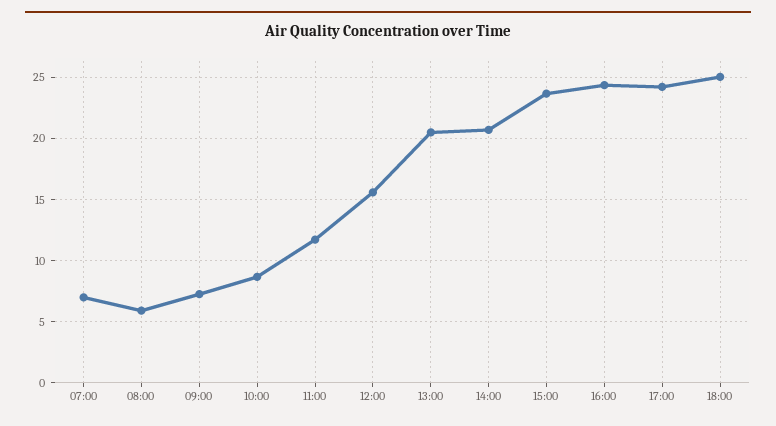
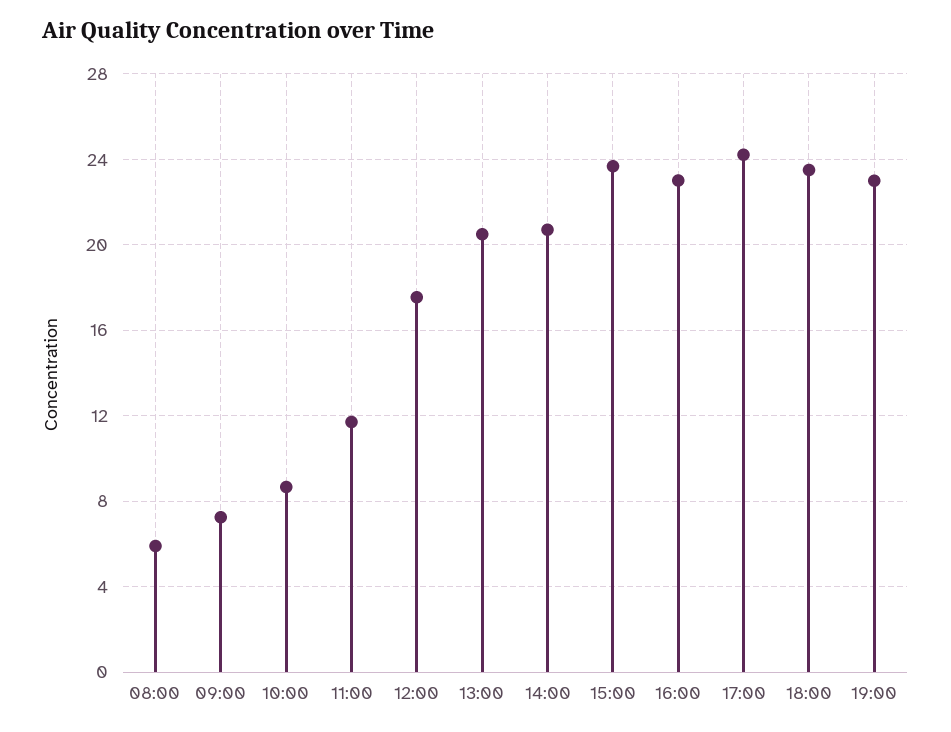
07:00: 7 -> none
12:00: 15.5 -> 17.5
16:00: 24.5 -> 23
18:00: 25 -> 23.5
19:00: none -> 23

